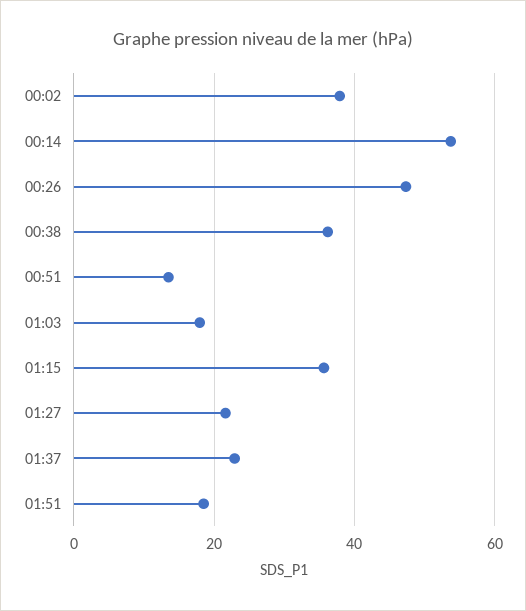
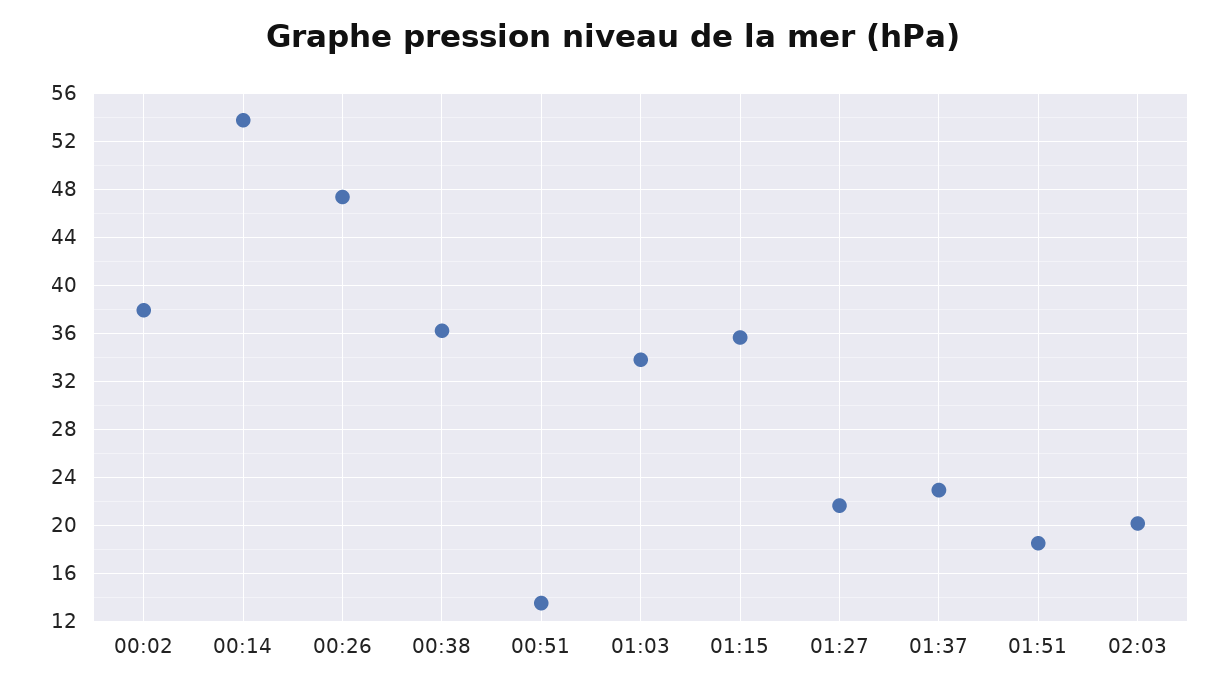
01:03: 18 -> 34
02:03: none -> 20

